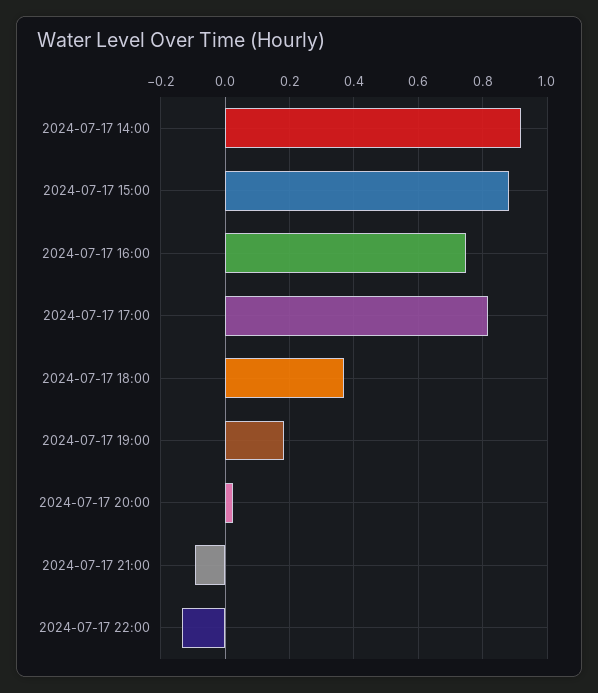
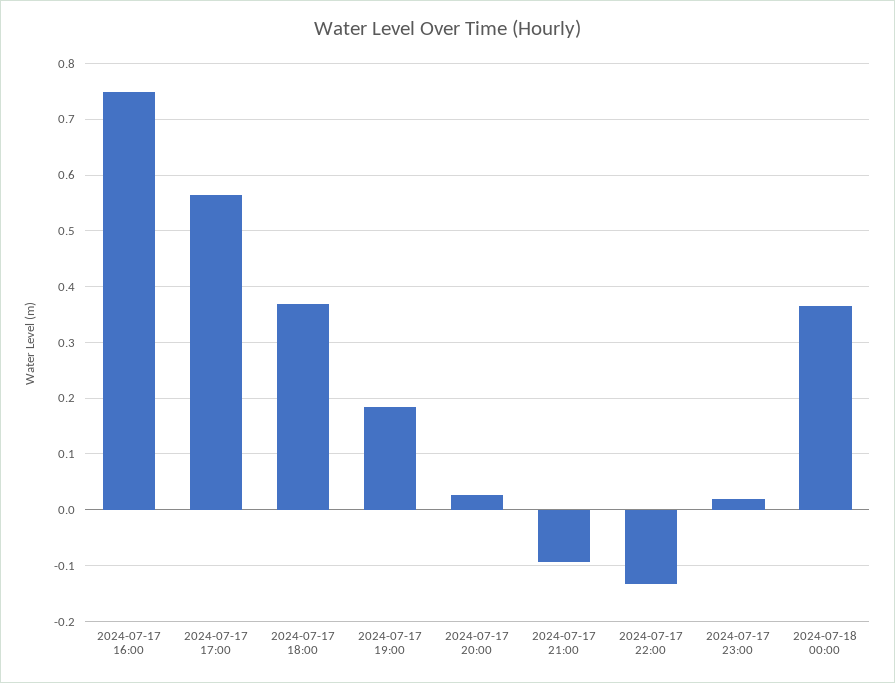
2024-07-17 14:00: 0.92 -> none
2024-07-17 15:00: 0.88 -> none
2024-07-17 17:00: 0.82 -> 0.56
2024-07-17 23:00: none -> 0.02
2024-07-18 00:00: none -> 0.36

